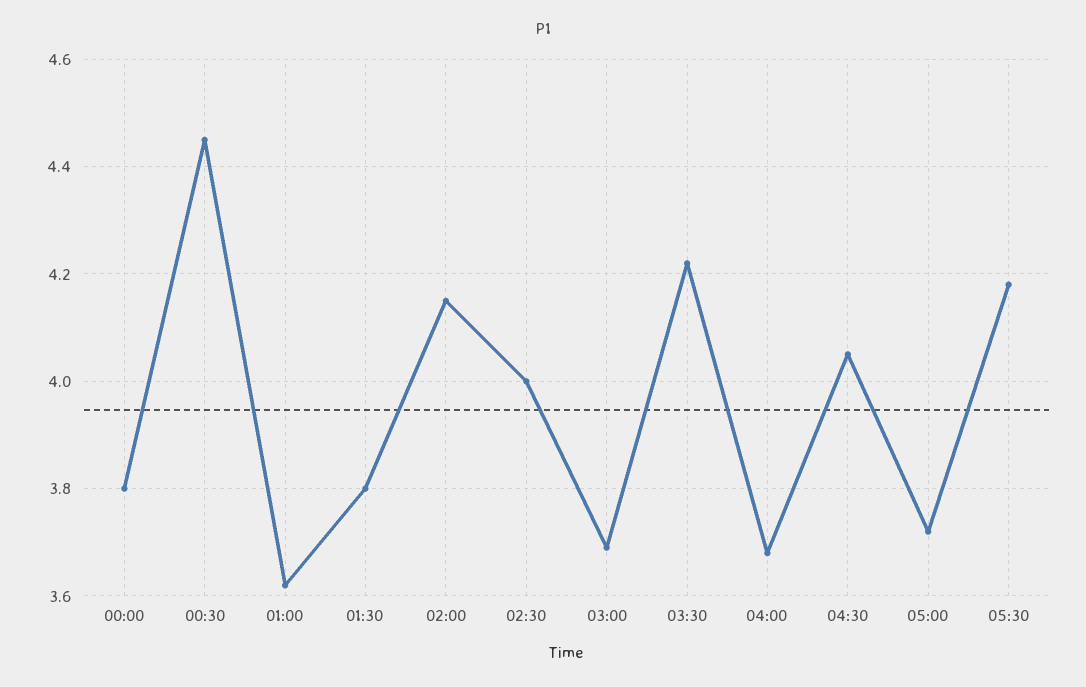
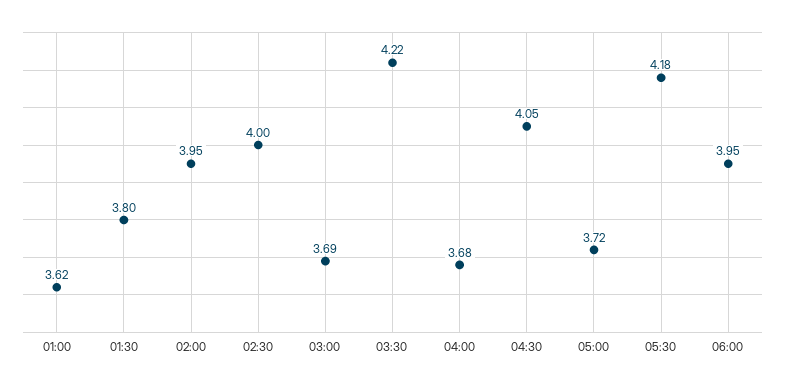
00:00: 3.8 -> none
00:30: 4.45 -> none
02:00: 4.15 -> 3.95
06:00: none -> 3.95

